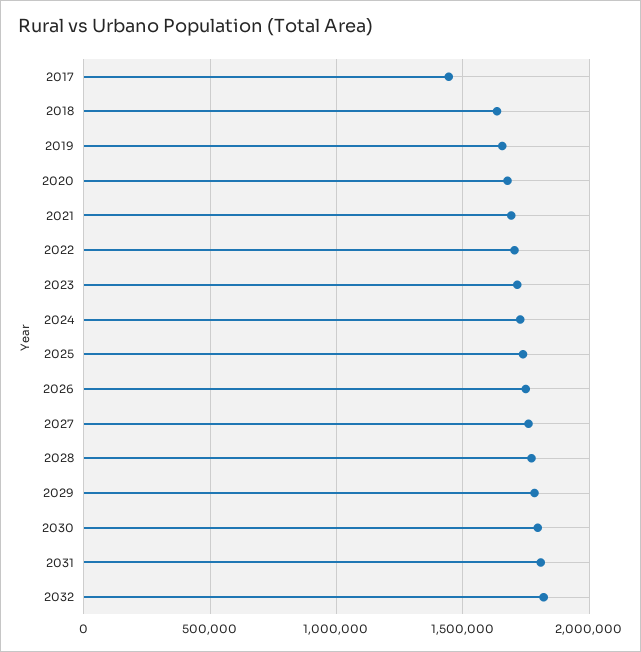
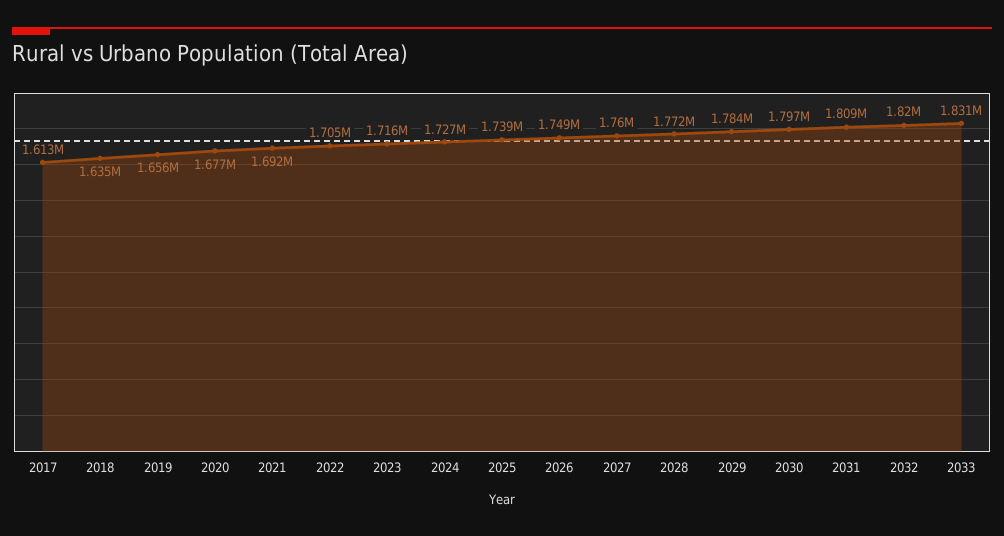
2017: 1450000 -> 1613000
2033: none -> 1831000

